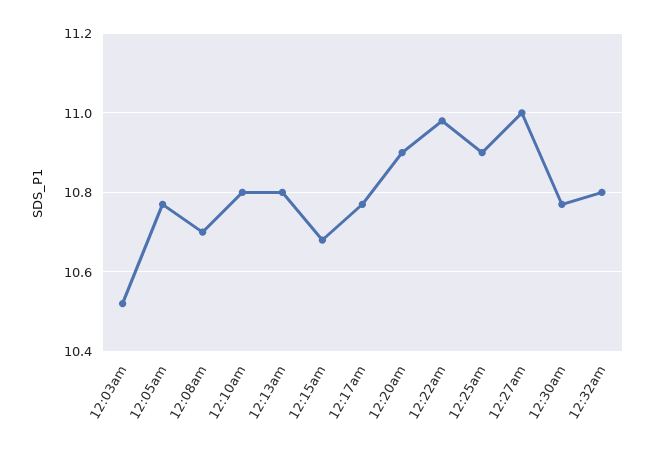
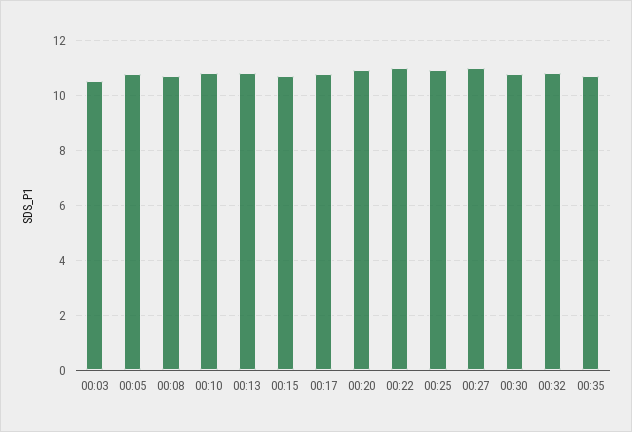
00:35: none -> 10.75

